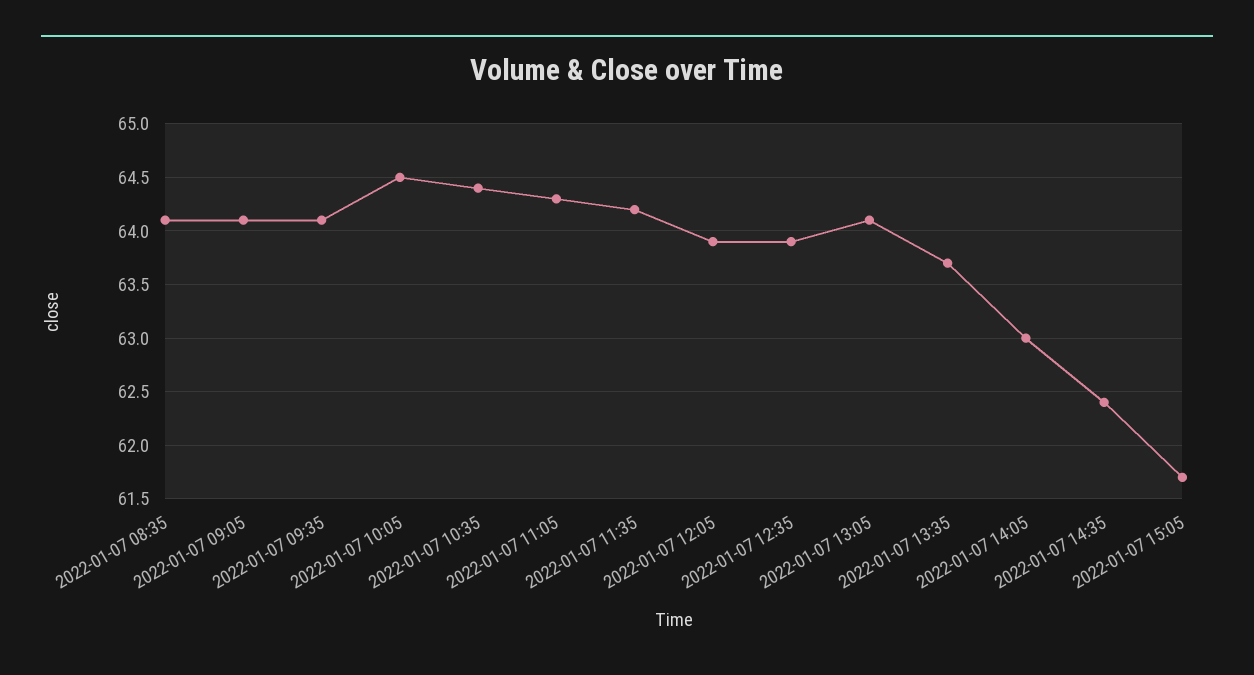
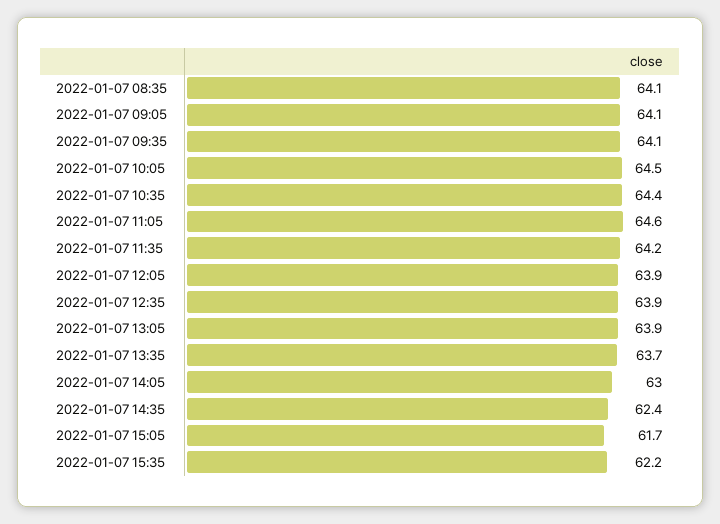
2022-01-07 11:05: 64.3 -> 64.6
2022-01-07 13:05: 64.1 -> 63.9
2022-01-07 15:35: none -> 62.2

